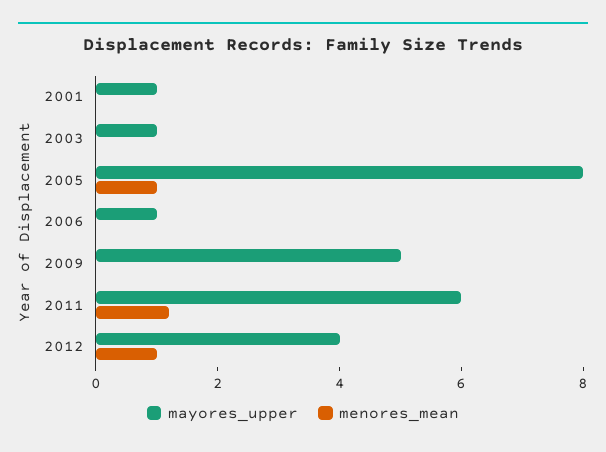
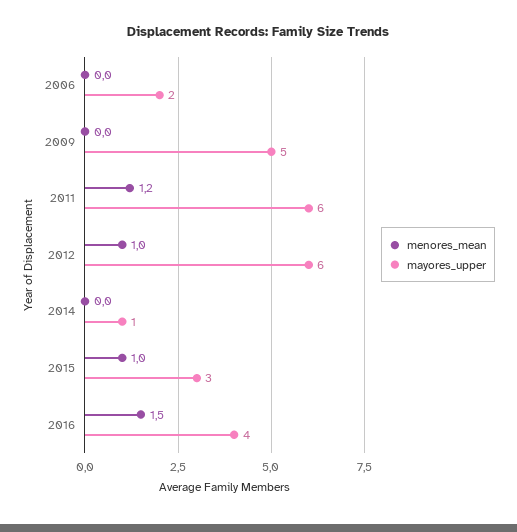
mayores_upper, 2001: 1 -> none
menores_mean, 2001: 0 -> none
mayores_upper, 2003: 1 -> none
menores_mean, 2003: 0 -> none
mayores_upper, 2005: 8 -> none
menores_mean, 2005: 1 -> none
mayores_upper, 2006: 1 -> 2
mayores_upper, 2012: 4 -> 6
menores_mean, 2014: none -> 0
mayores_upper, 2014: none -> 1
menores_mean, 2015: none -> 1
mayores_upper, 2015: none -> 3
menores_mean, 2016: none -> 1.5
mayores_upper, 2016: none -> 4

